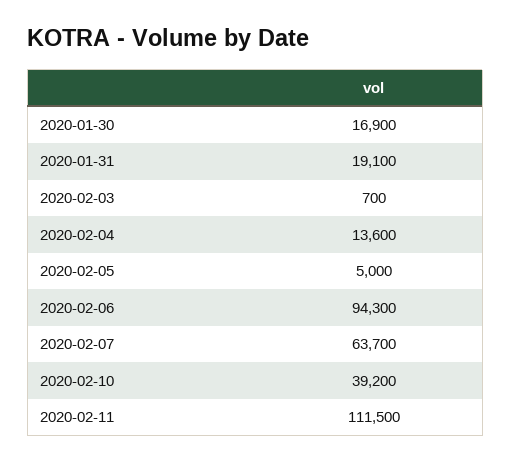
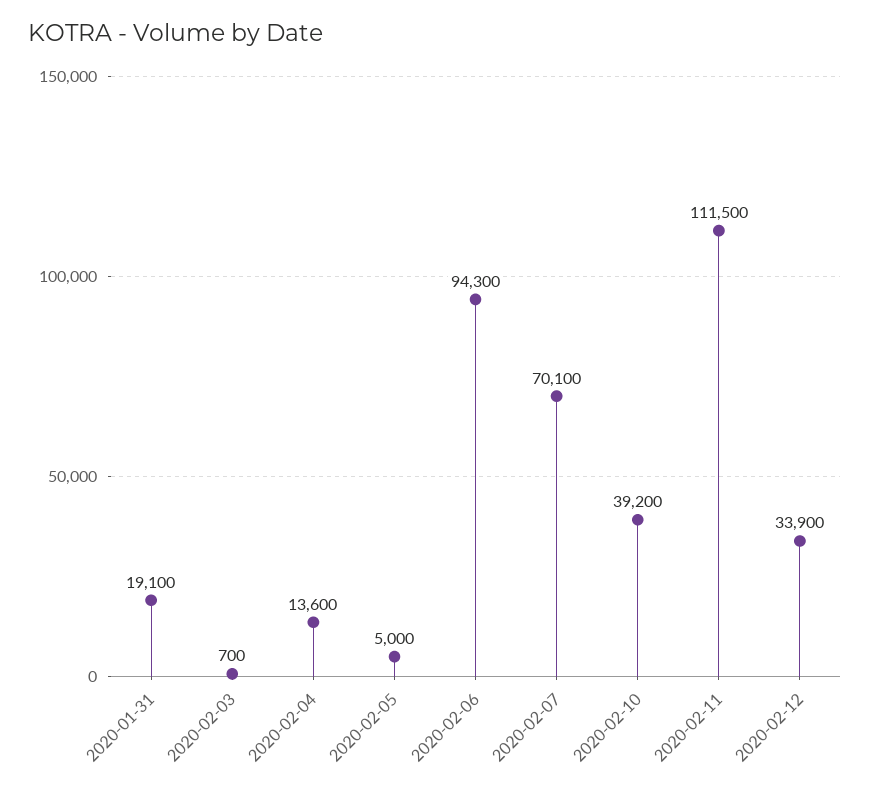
2020-01-30: 16900 -> none
2020-02-07: 63700 -> 70100
2020-02-12: none -> 33900

